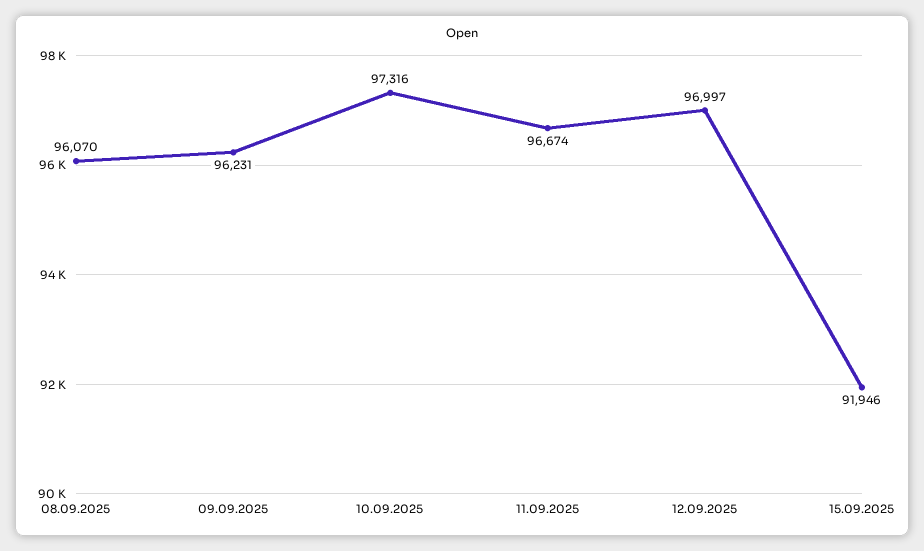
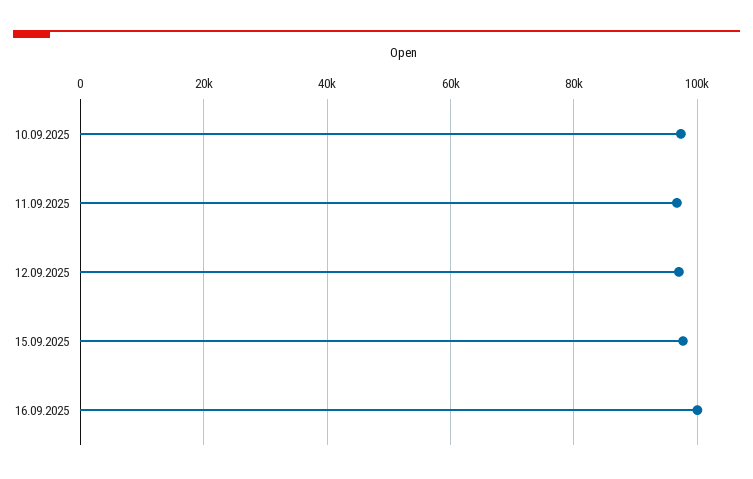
08.09.2025: 96070 -> none
09.09.2025: 96231 -> none
15.09.2025: 91946 -> 98000
16.09.2025: none -> 100000

